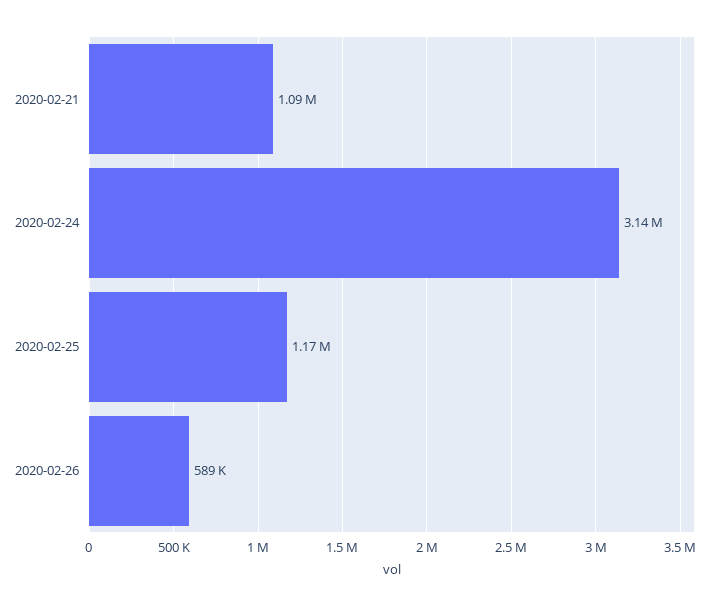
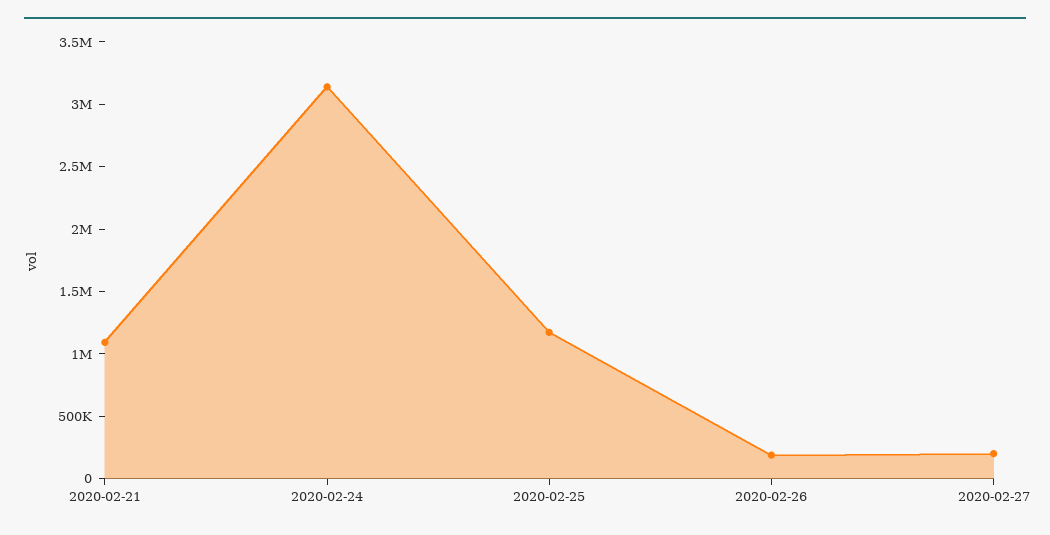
2020-02-26: 589000 -> 200000
2020-02-27: none -> 200000

